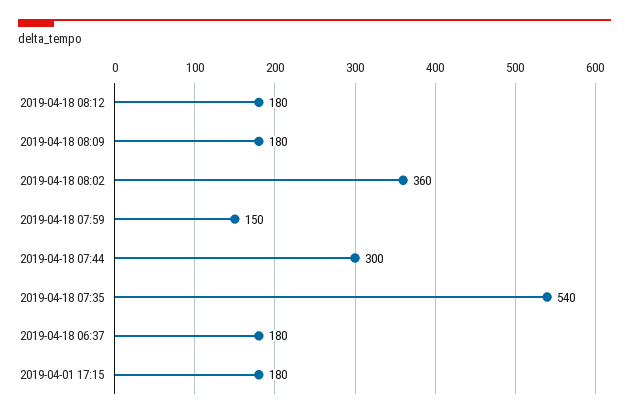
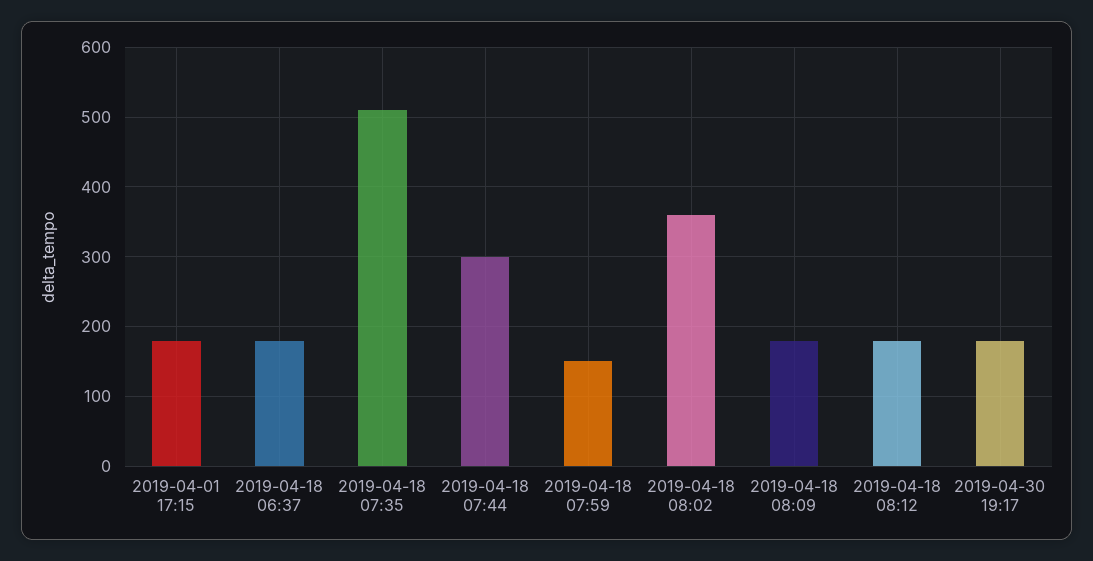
2019-04-18 07:35: 540 -> 510
2019-04-30 19:17: none -> 180

